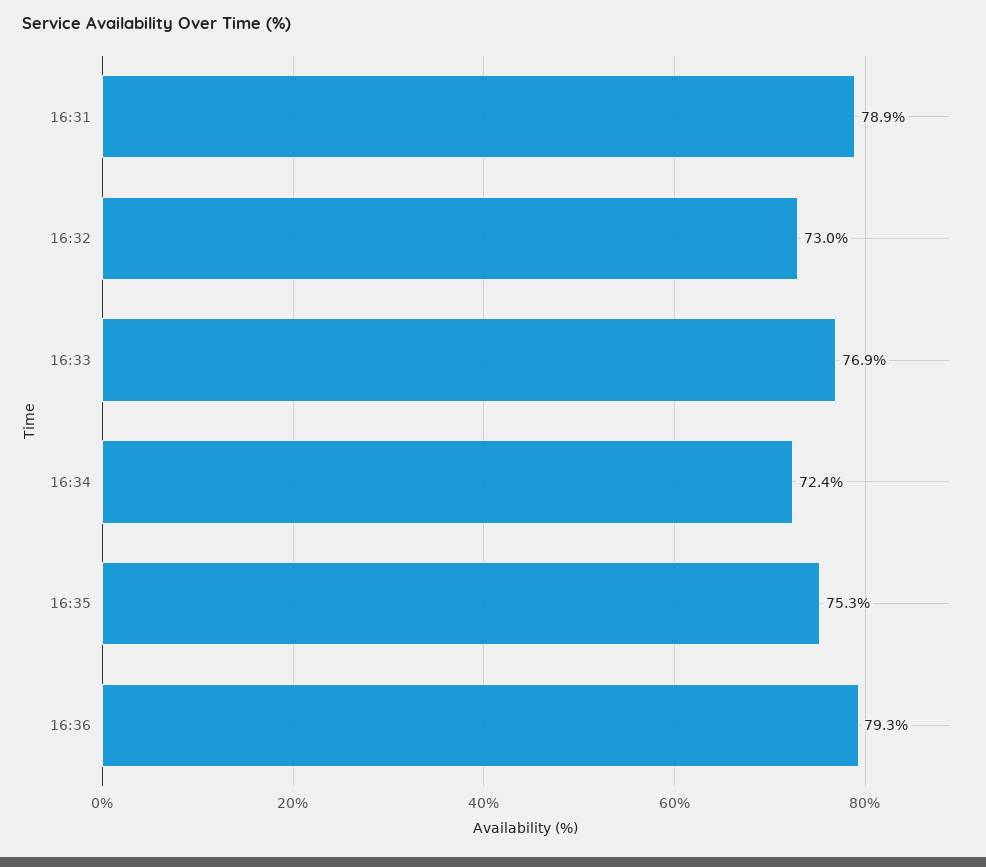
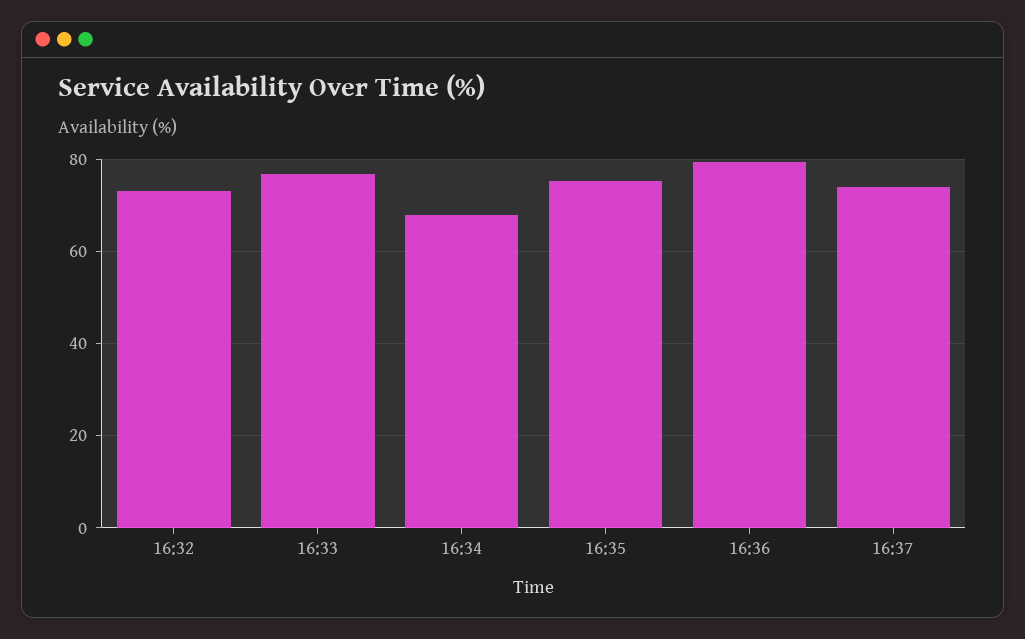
16:31: 78.9 -> none
16:34: 72.4 -> 68
16:37: none -> 74

